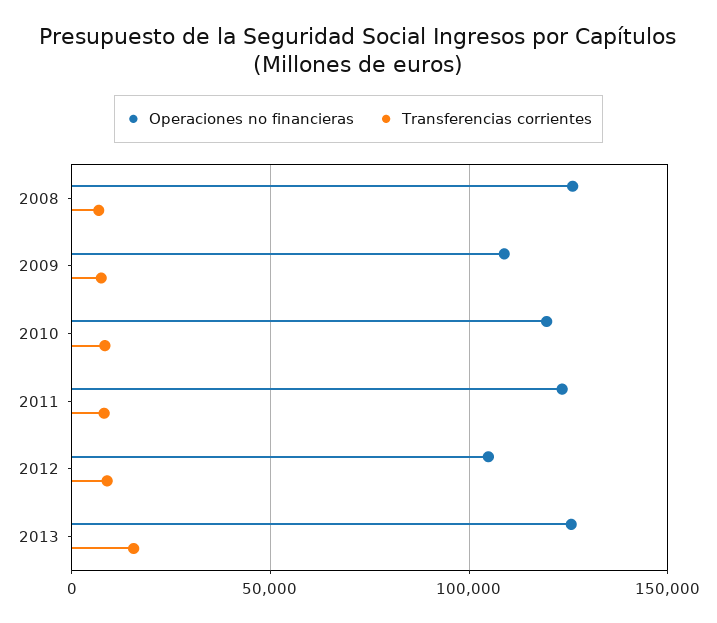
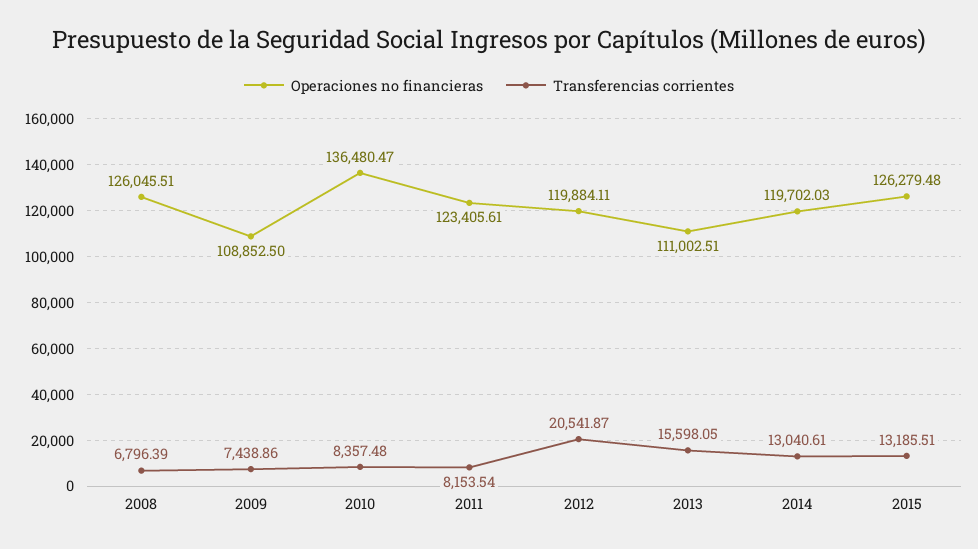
Operaciones no financieras, 2010: 120000 -> 136480.47
Operaciones no financieras, 2012: 105000 -> 119884.11
Transferencias corrientes, 2012: 10000 -> 20541.87
Operaciones no financieras, 2013: 125000 -> 111002.51
Operaciones no financieras, 2014: none -> 119702.03
Transferencias corrientes, 2014: none -> 13040.61
Operaciones no financieras, 2015: none -> 126279.48
Transferencias corrientes, 2015: none -> 13185.51

